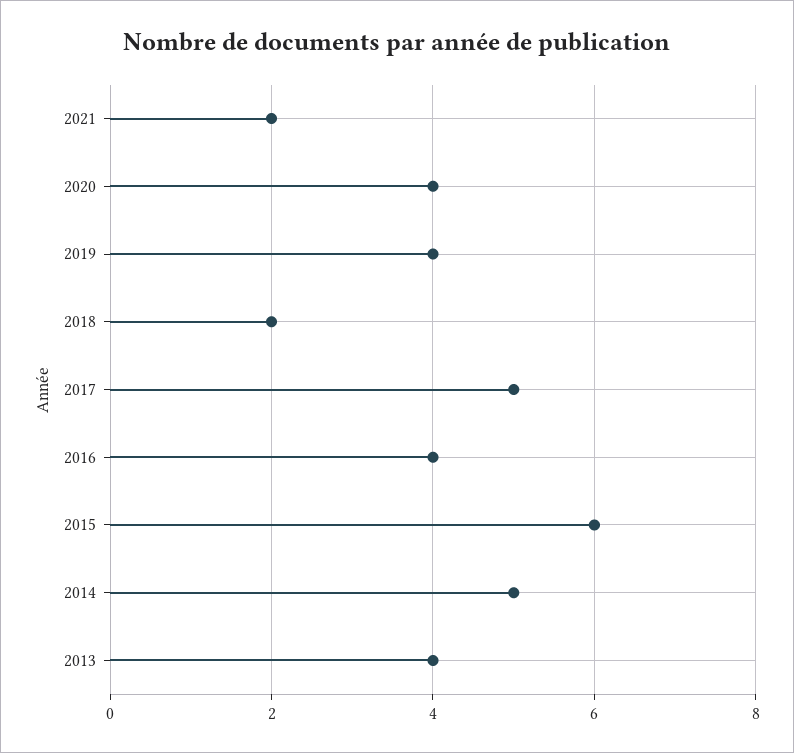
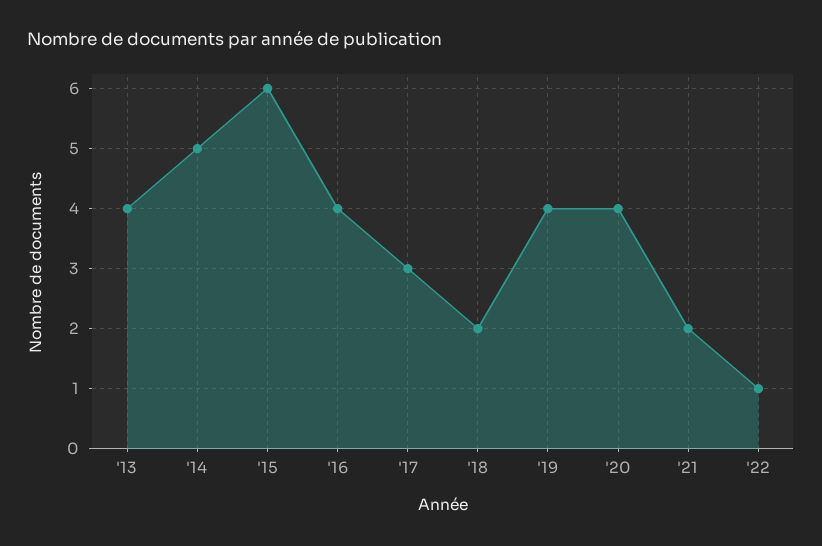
2017: 5 -> 3
'22: none -> 1

